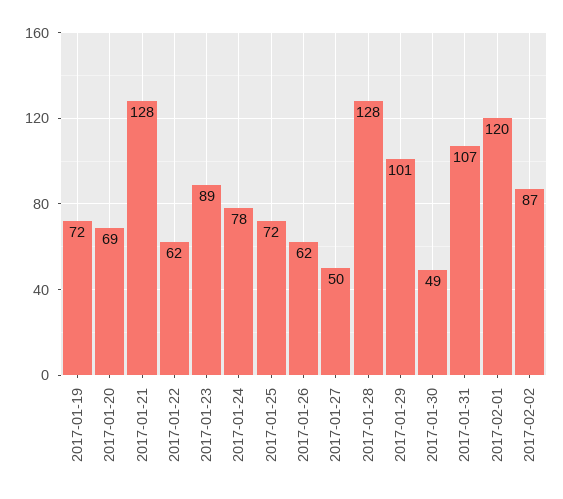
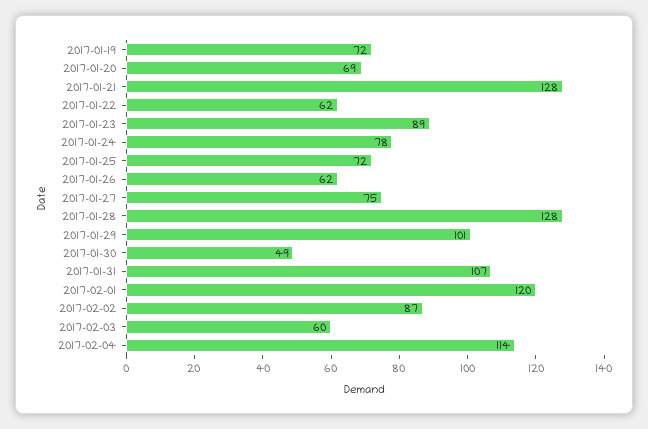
2017-01-27: 50 -> 75
2017-02-03: none -> 60
2017-02-04: none -> 114

